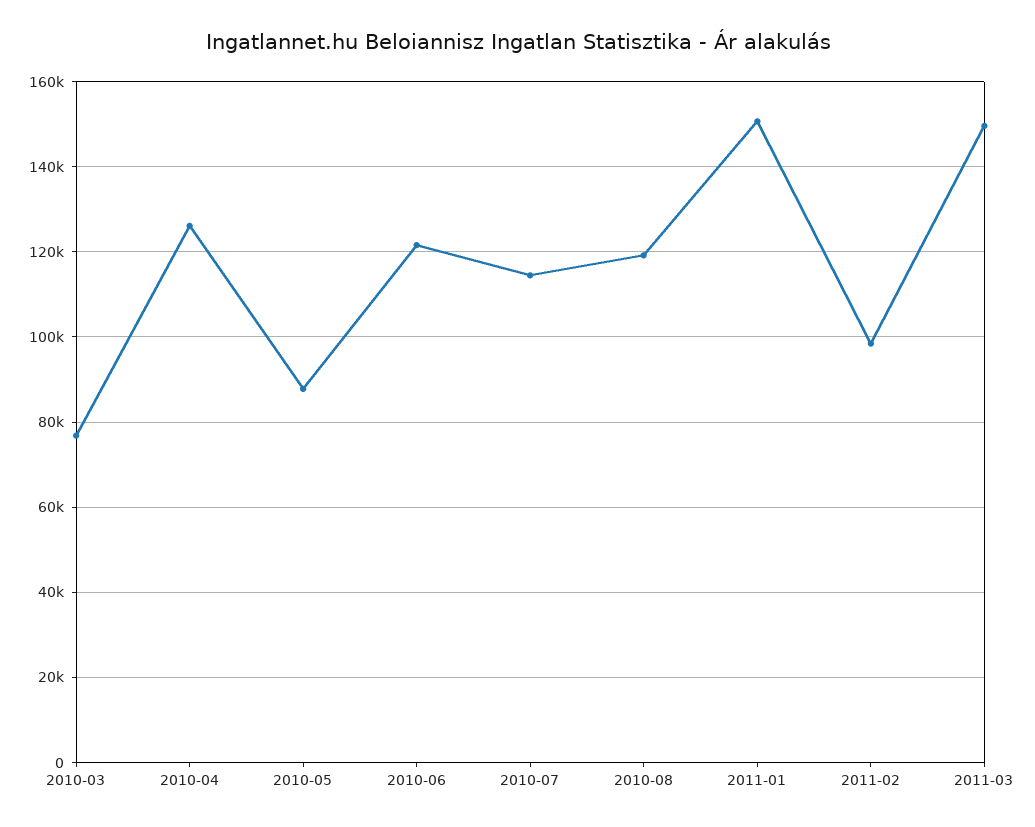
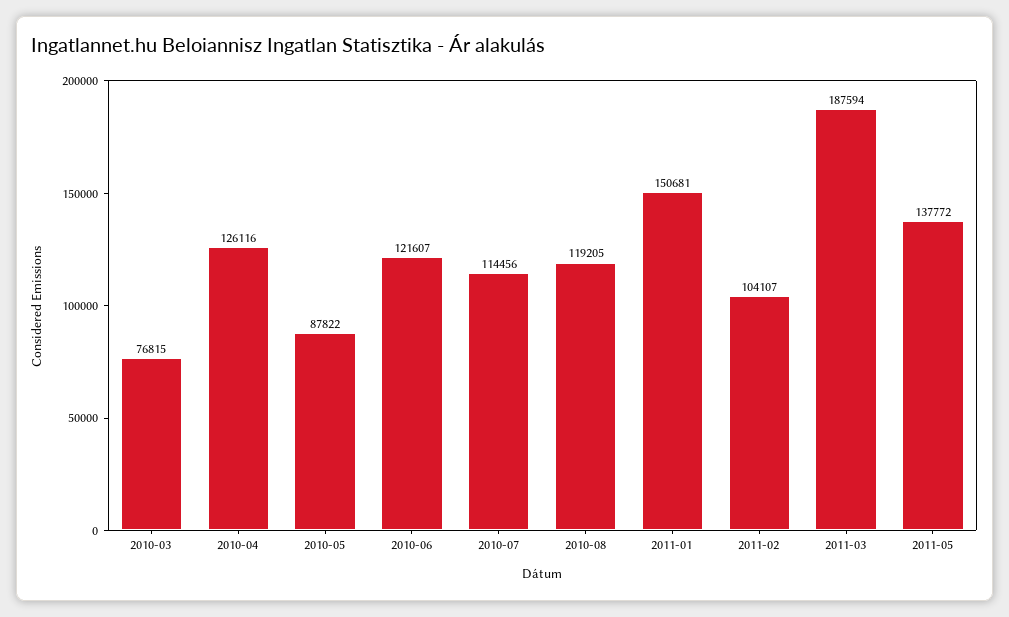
2011-02: 98000 -> 104107
2011-03: 150000 -> 187594
2011-05: none -> 137772

